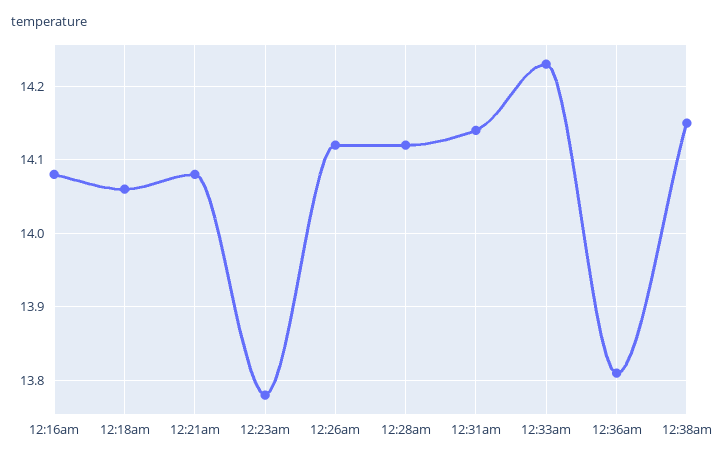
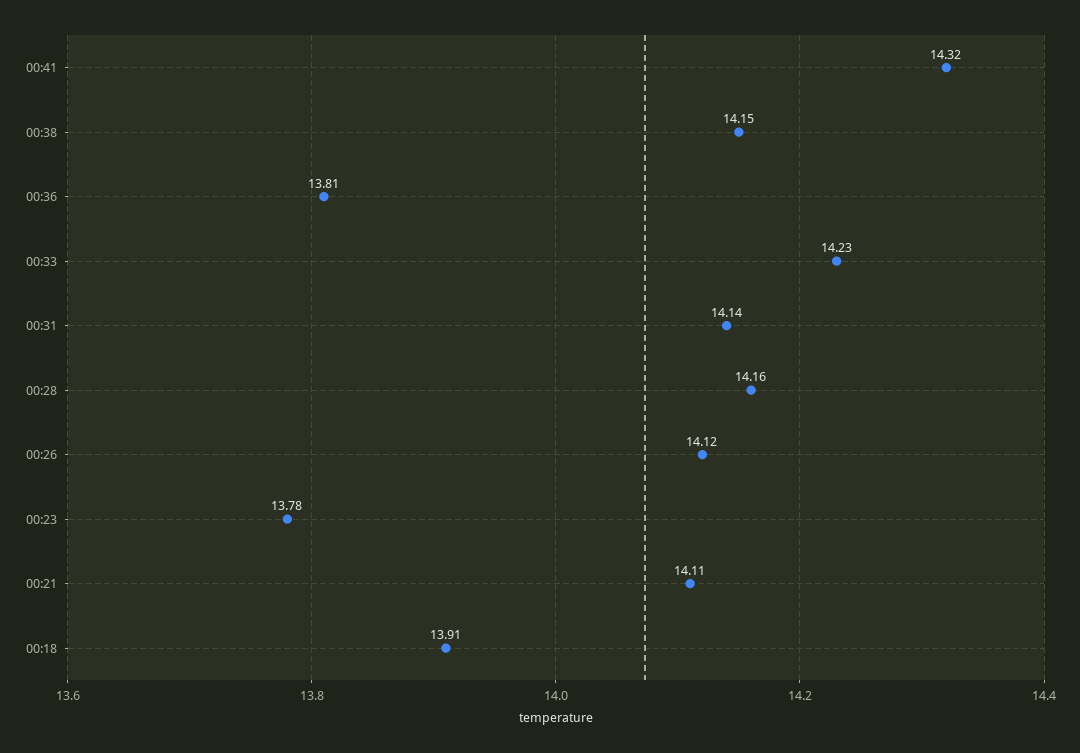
12:16am: 14.08 -> none
12:18am: 14.06 -> 13.91
12:21am: 14.08 -> 14.11
12:28am: 14.12 -> 14.16
00:41: none -> 14.32

